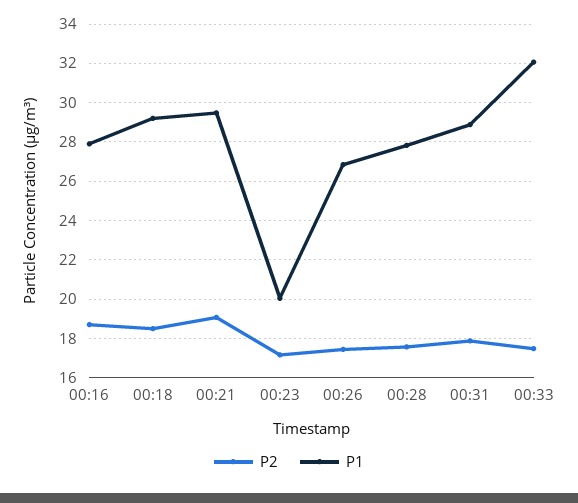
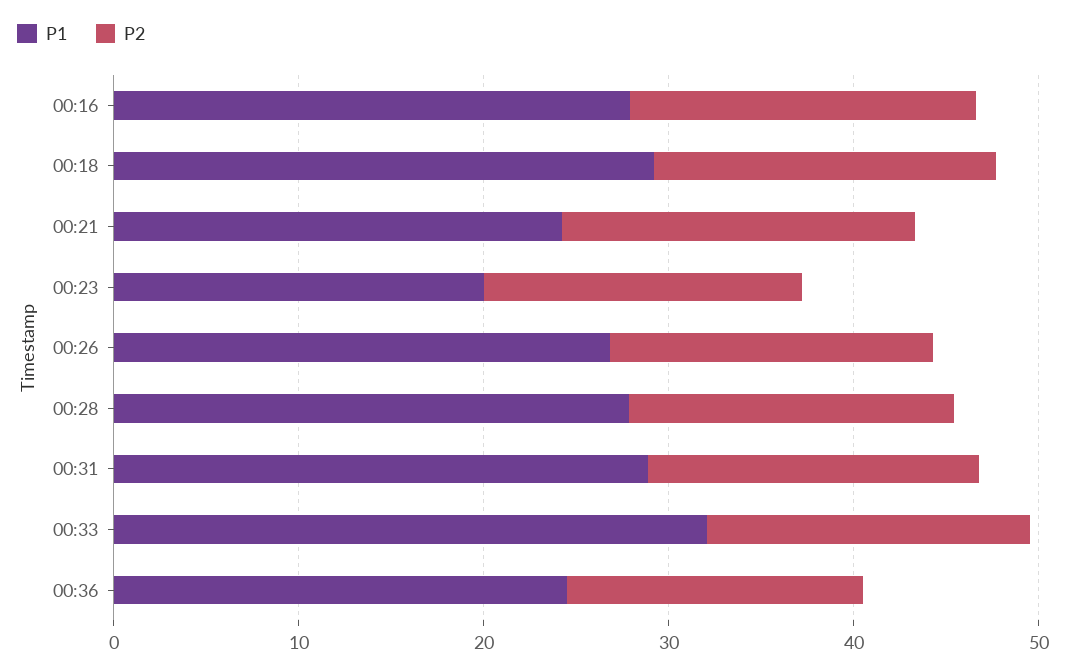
P1, 00:21: 29.5 -> 24
P1, 00:36: none -> 24
P2, 00:36: none -> 16

